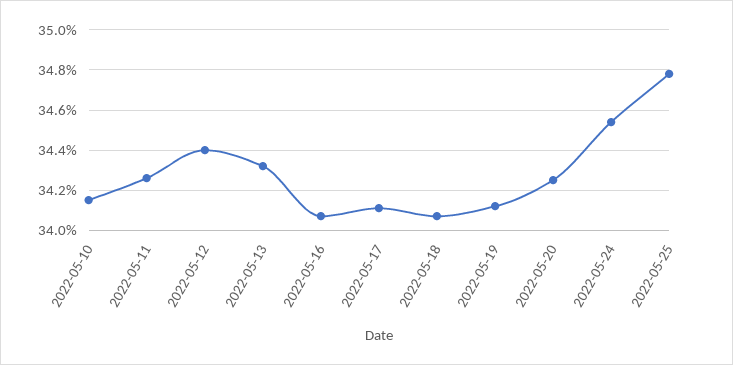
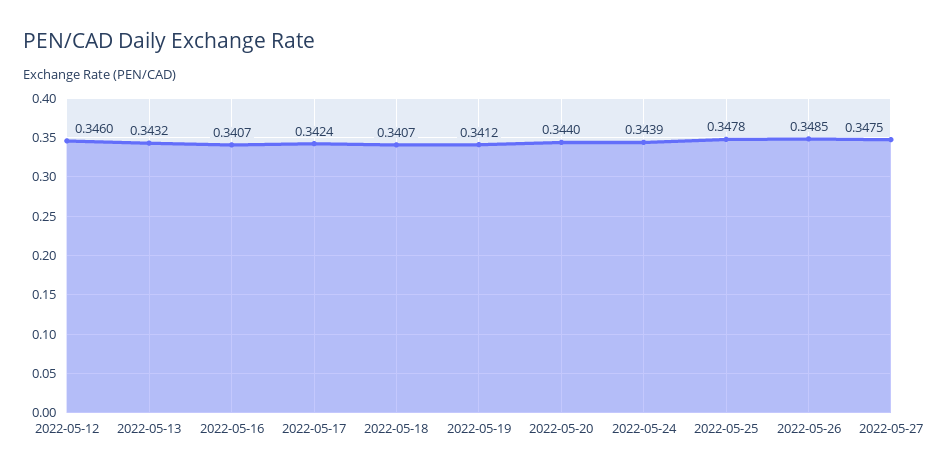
2022-05-10: 0.3415 -> none
2022-05-11: 0.3425 -> none
2022-05-12: 0.344 -> 0.346
2022-05-17: 0.341 -> 0.3424
2022-05-20: 0.3425 -> 0.344
2022-05-24: 0.3455 -> 0.3439
2022-05-26: none -> 0.3485
2022-05-27: none -> 0.3475

